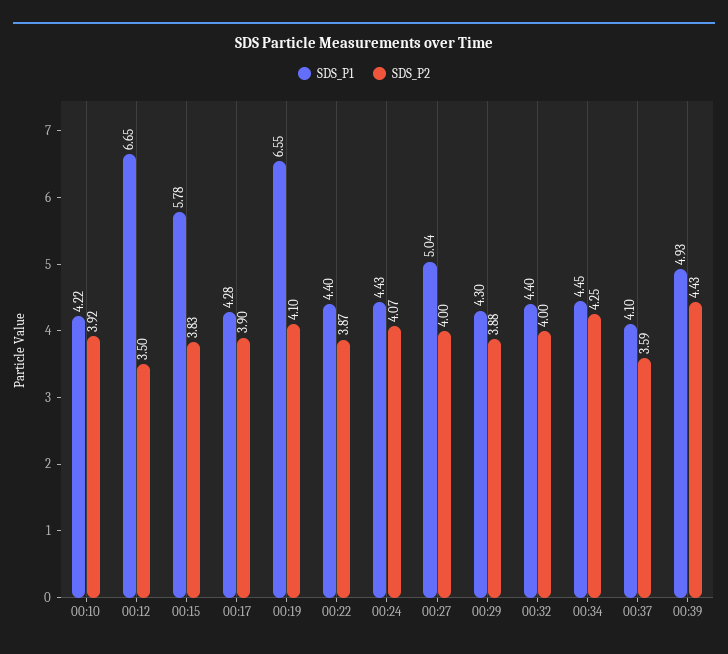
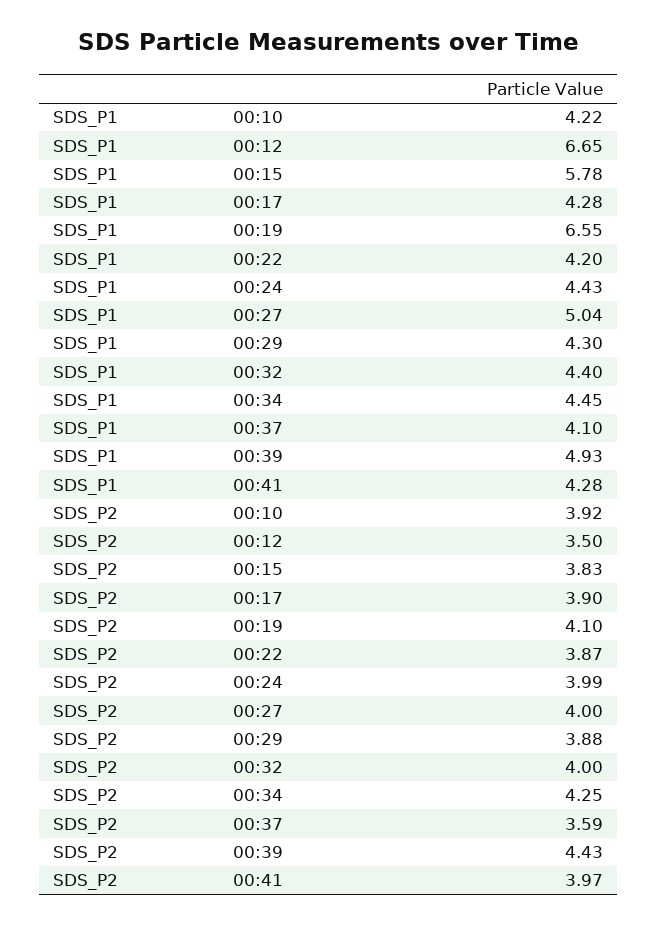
SDS_P1, 00:22: 4.4 -> 4.2
SDS_P2, 00:24: 4.07 -> 3.99
SDS_P1, 00:41: none -> 4.28
SDS_P2, 00:41: none -> 3.97

